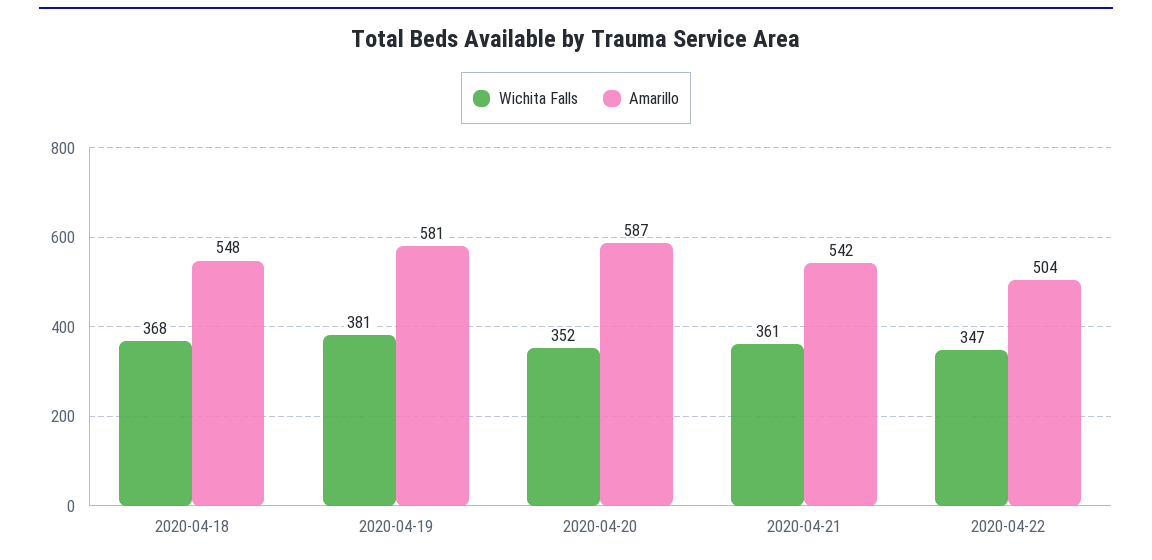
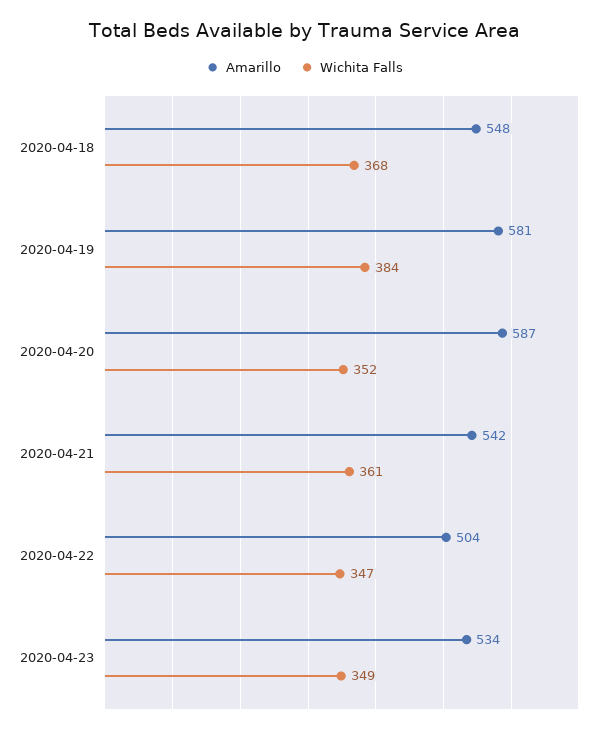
Wichita Falls, 2020-04-19: 381 -> 384
Amarillo, 2020-04-23: none -> 534
Wichita Falls, 2020-04-23: none -> 349

